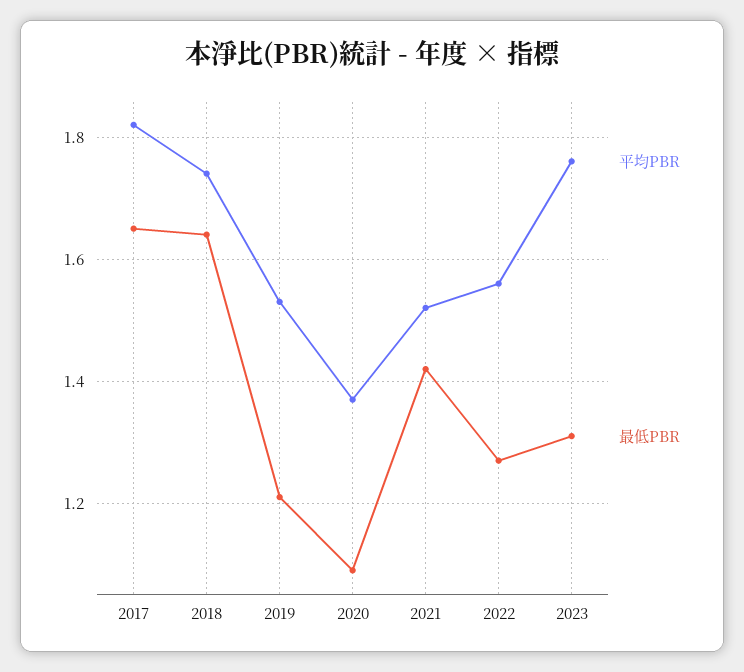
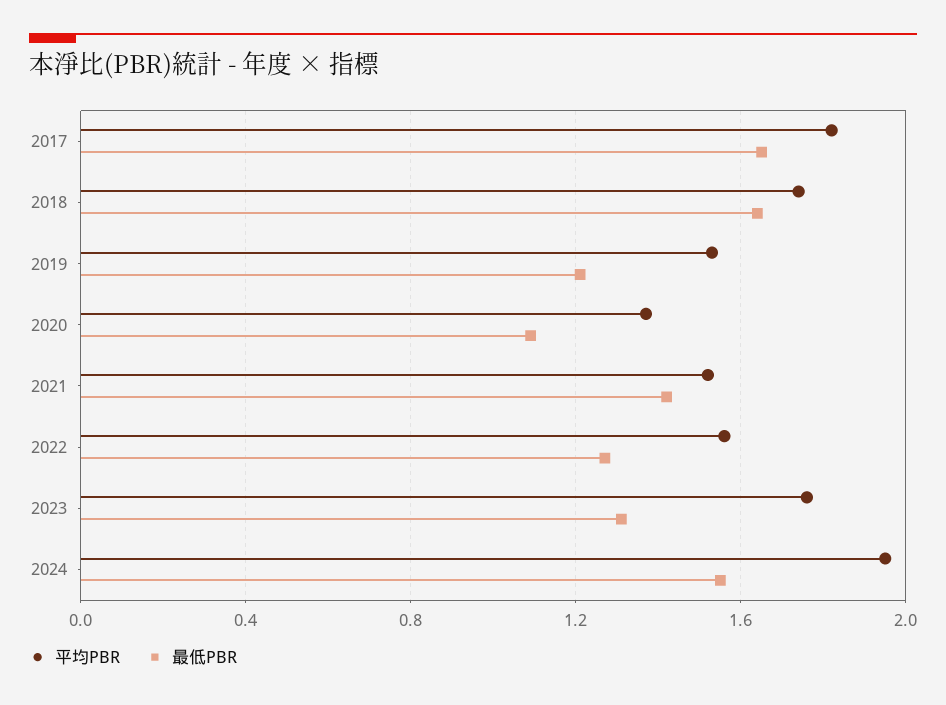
平均PBR, 2024: none -> 1.95
最低PBR, 2024: none -> 1.55

